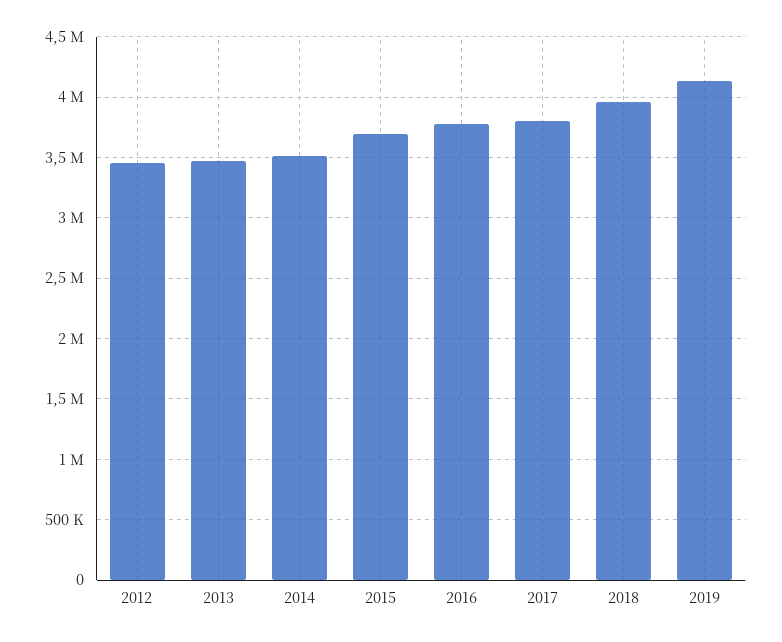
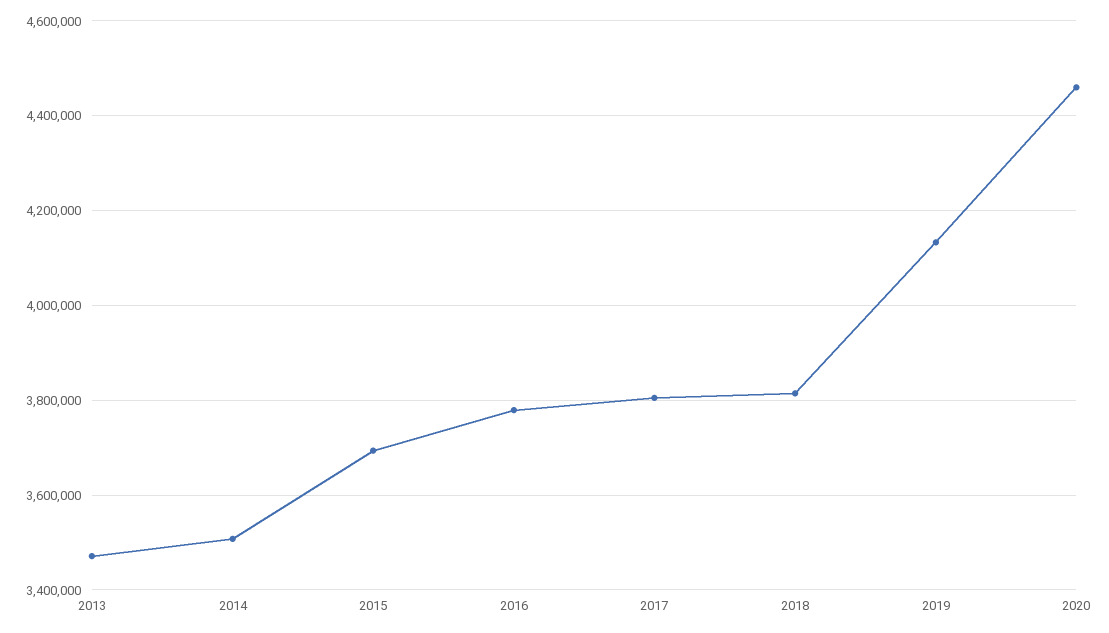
2012: 3450000 -> none
2018: 3950000 -> 3820000
2020: none -> 4460000

